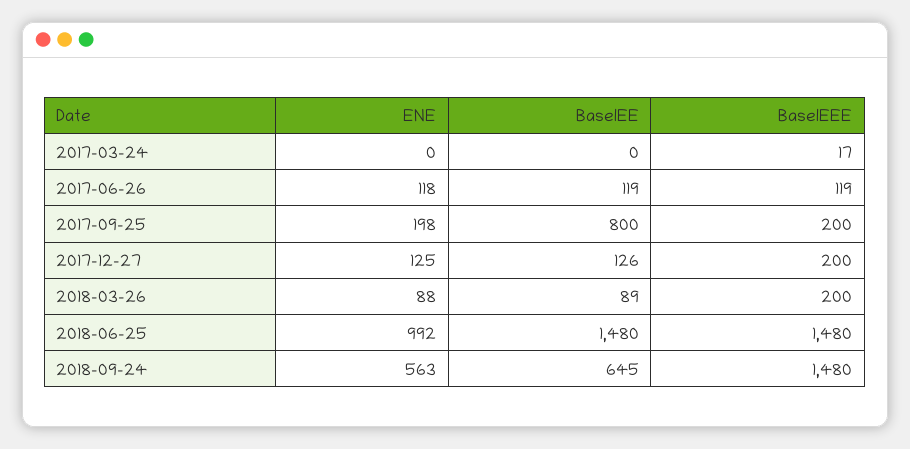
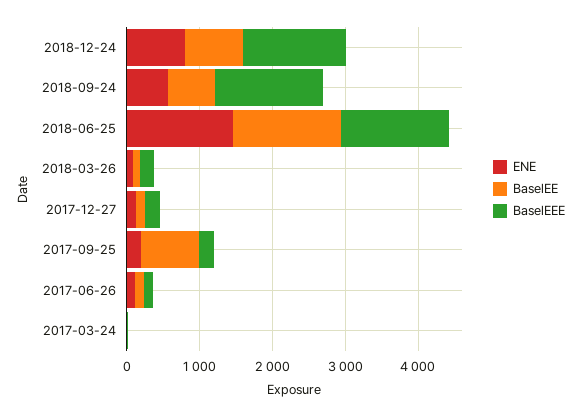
ENE, 2018-06-25: 992 -> 1400
ENE, 2018-12-24: none -> 800
BaselEE, 2018-12-24: none -> 800
BaselEEE, 2018-12-24: none -> 1400

